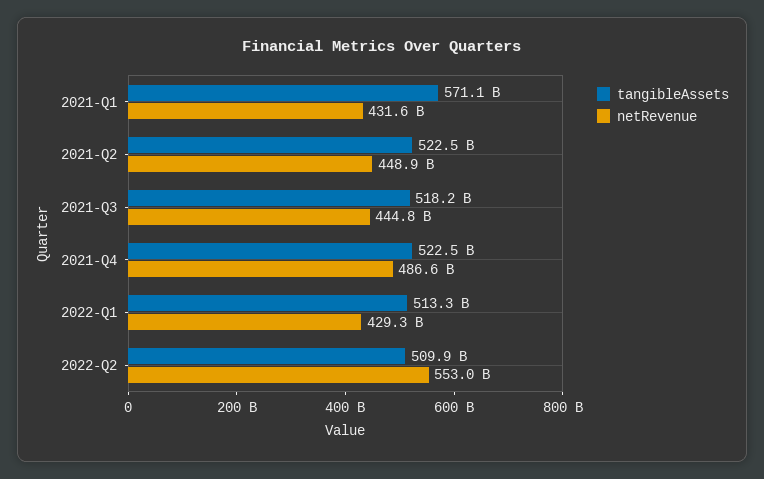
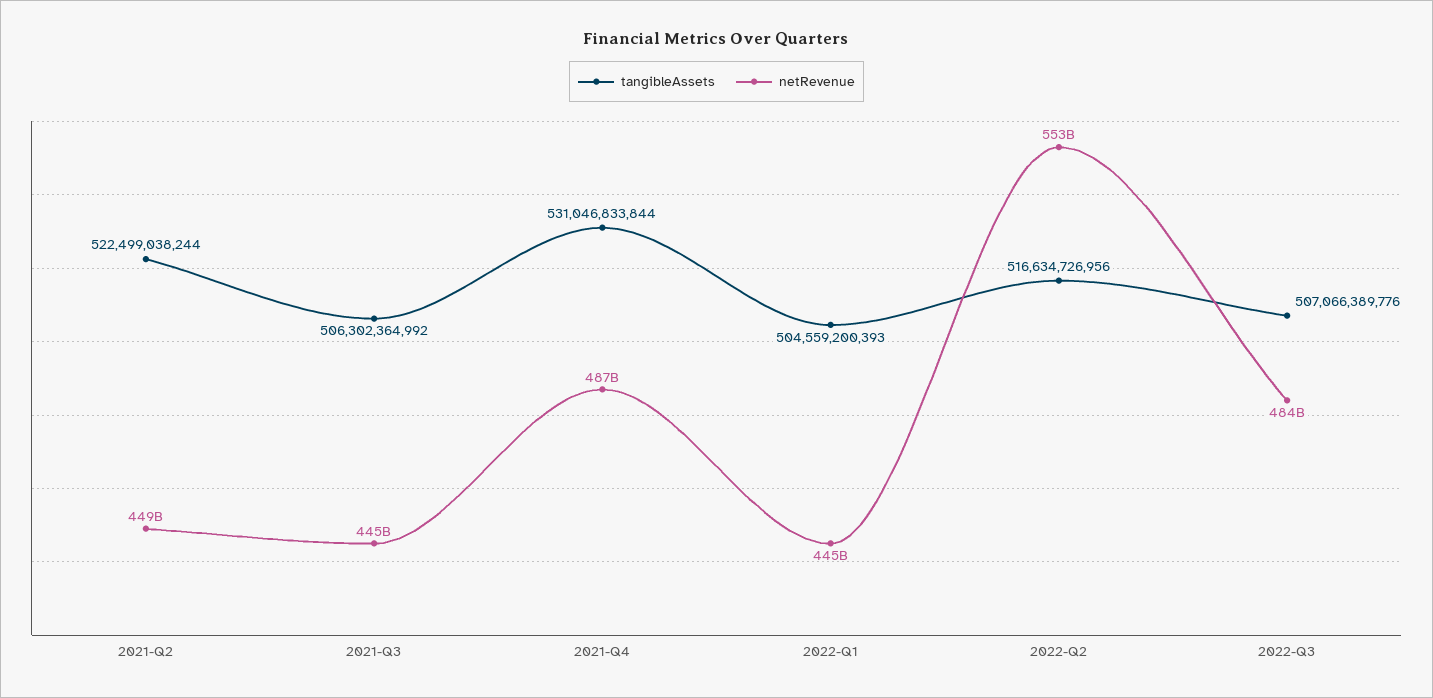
tangibleAssets, 2021-Q1: 571100000000 -> none
netRevenue, 2021-Q1: 431600000000 -> none
tangibleAssets, 2021-Q3: 518200000000 -> 506302364992
tangibleAssets, 2021-Q4: 522500000000 -> 531046833844
tangibleAssets, 2022-Q1: 513300000000 -> 504559200393
netRevenue, 2022-Q1: 429300000000 -> 445000000000
tangibleAssets, 2022-Q2: 509900000000 -> 516634726956
tangibleAssets, 2022-Q3: none -> 507066389776
netRevenue, 2022-Q3: none -> 484000000000

